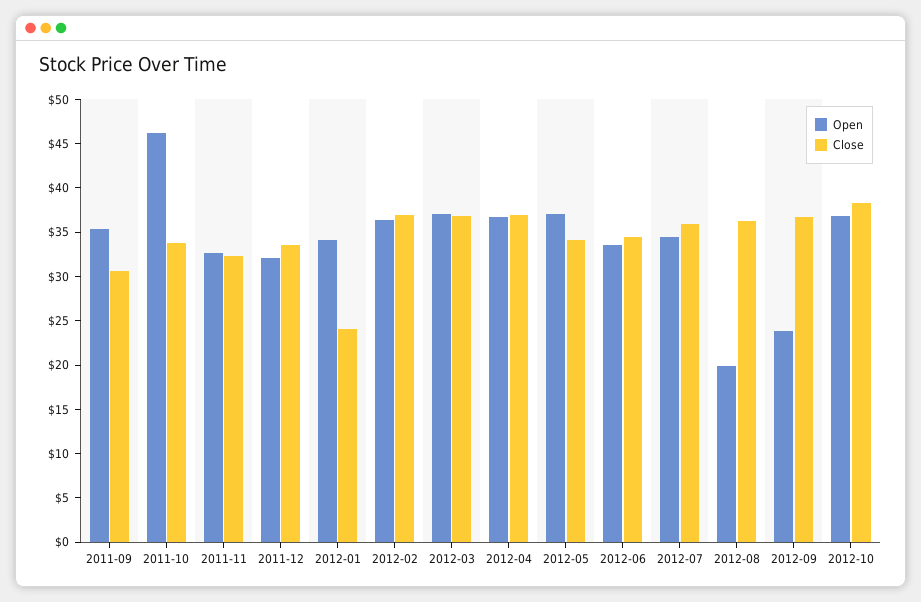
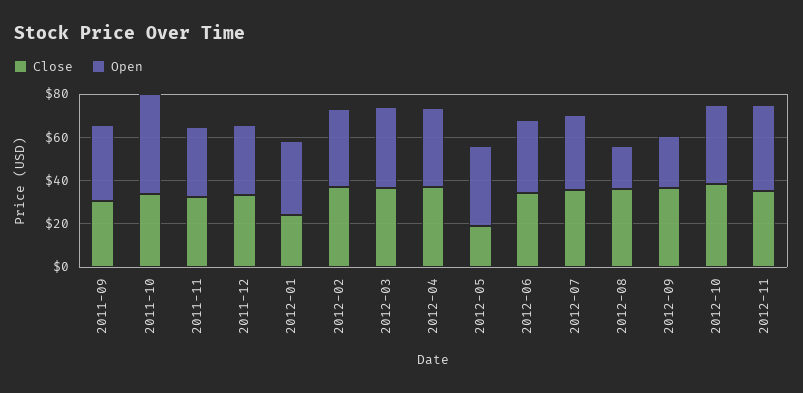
Close, 2012-05: 34 -> 20
Close, 2012-11: none -> 35
Open, 2012-11: none -> 40

